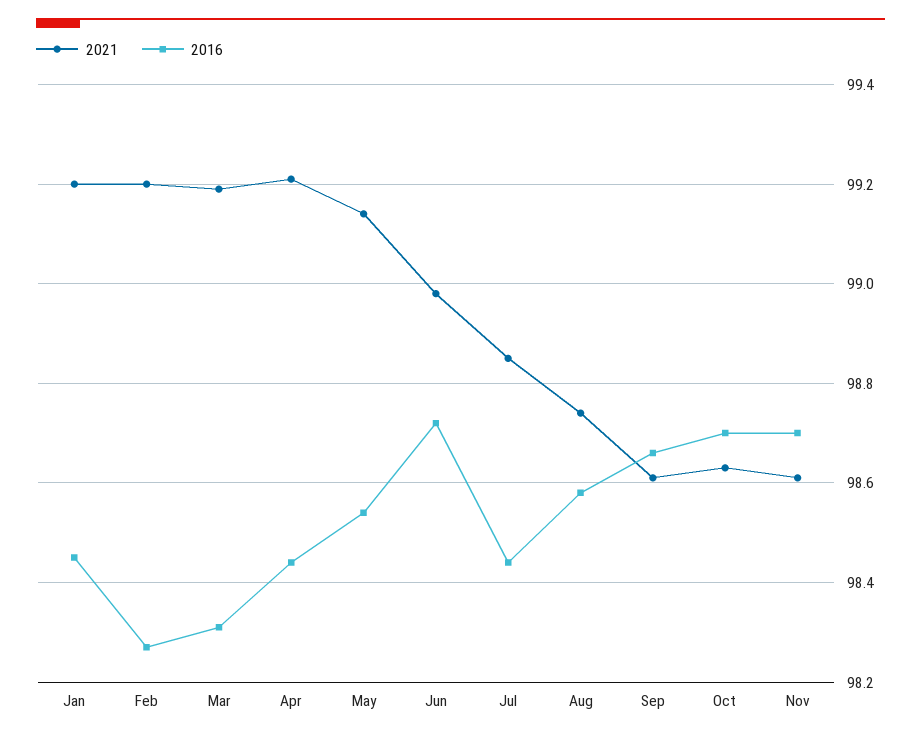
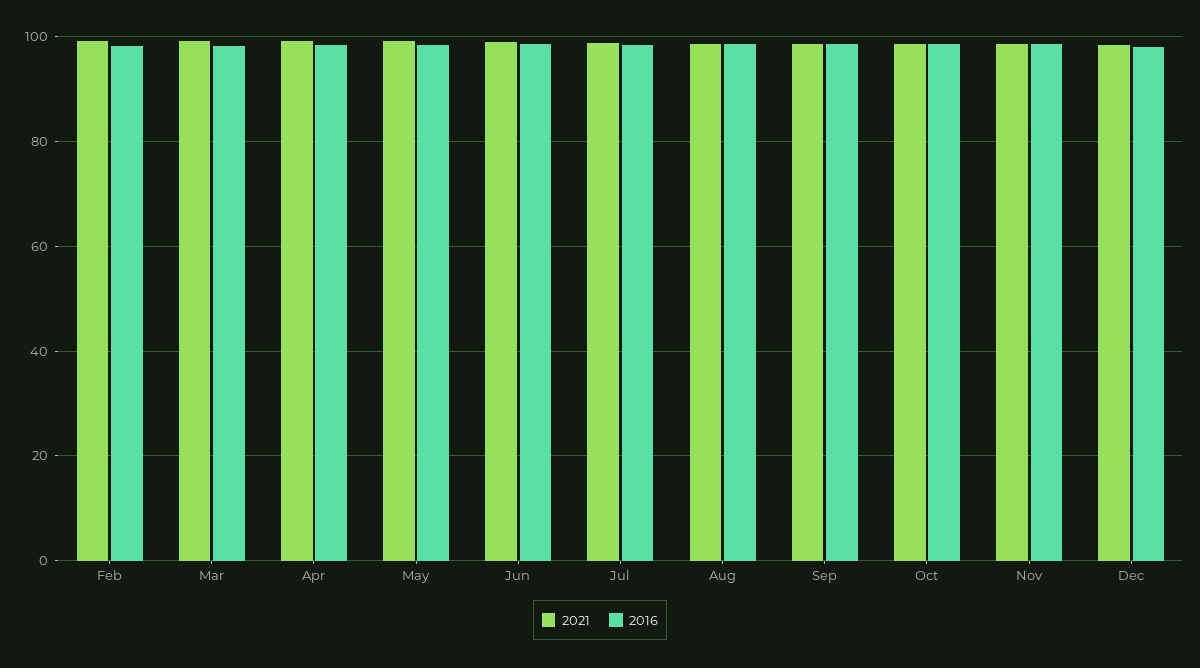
2021, Jan: 99.2 -> none
2016, Jan: 98.45 -> none
2021, Dec: none -> 98
2016, Dec: none -> 98

